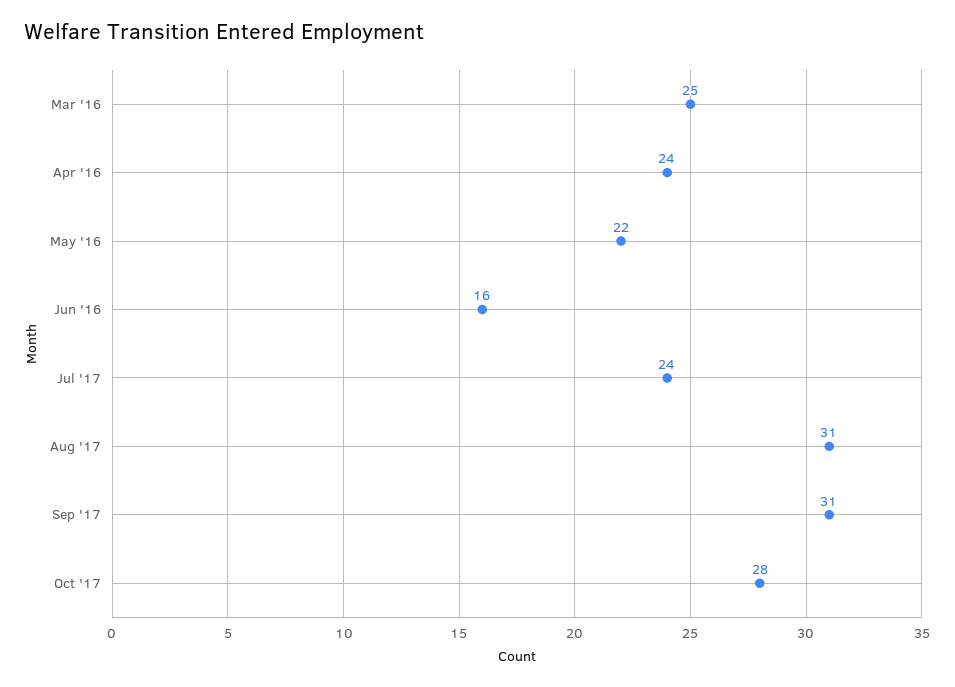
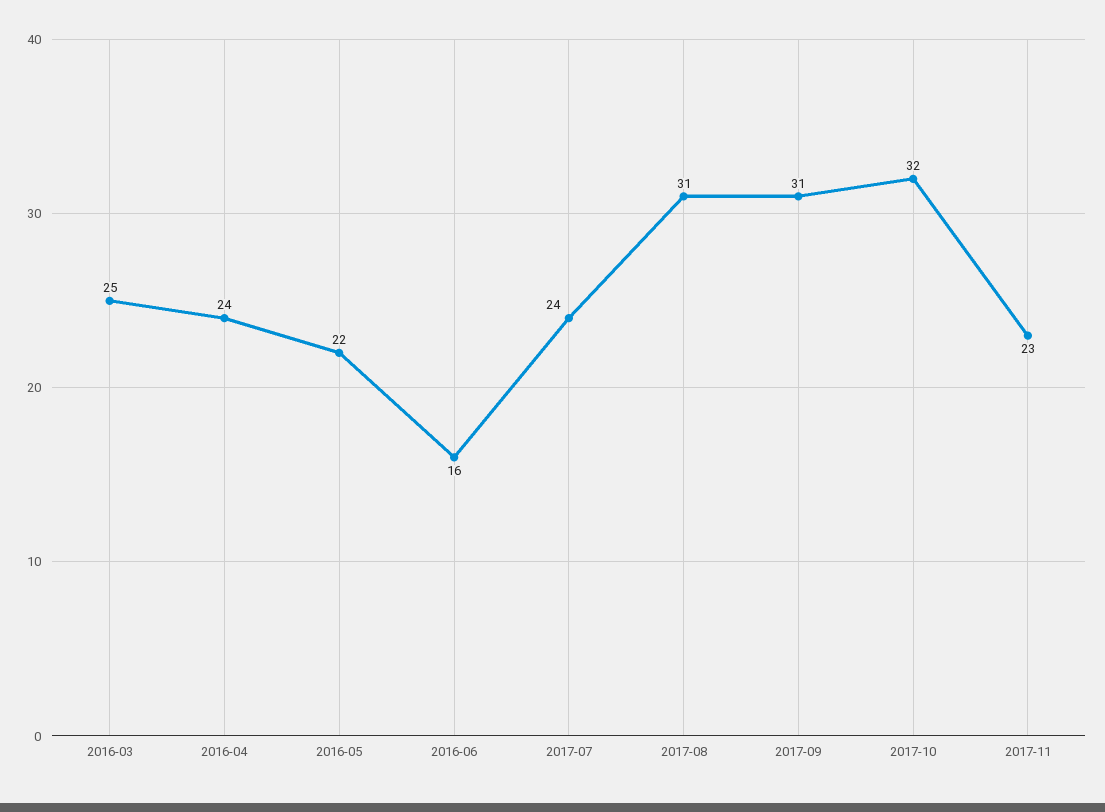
Oct '17: 28 -> 32
2017-11: none -> 23

